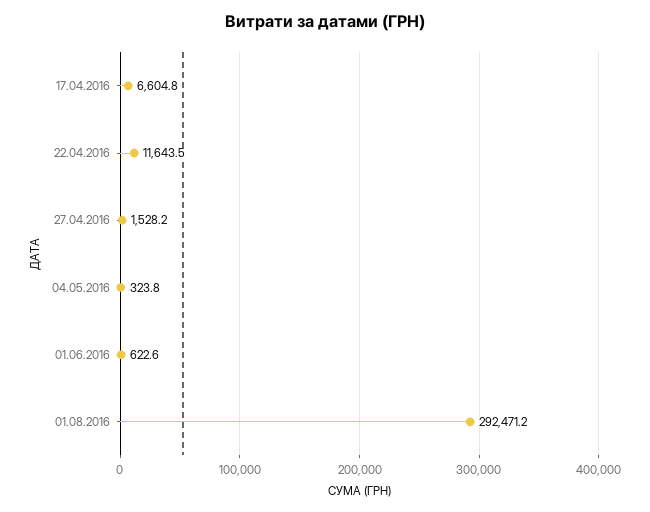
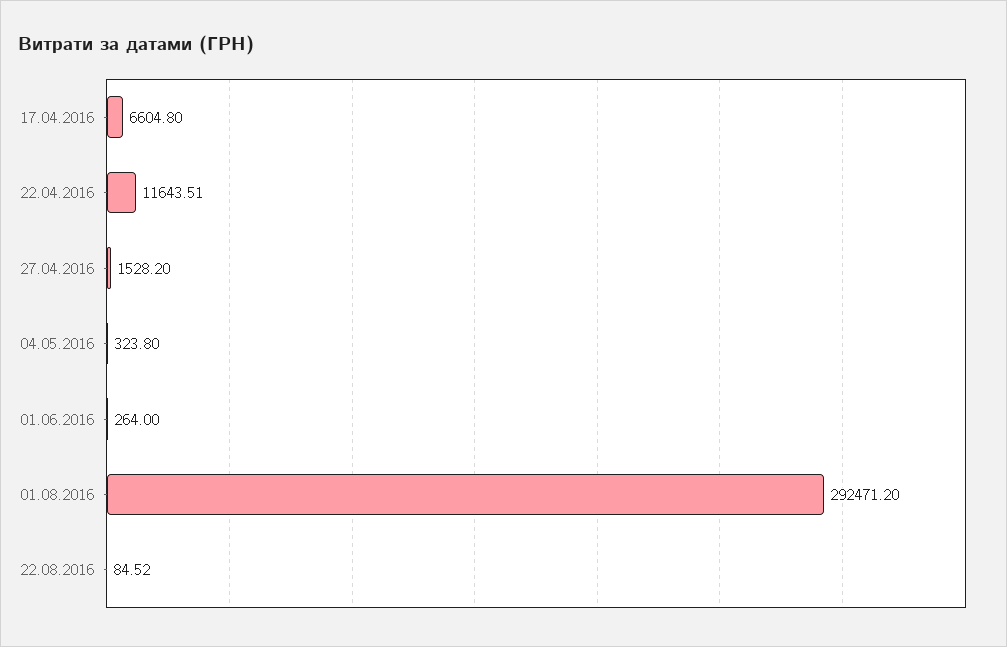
01.06.2016: 622.6 -> 264
22.08.2016: none -> 84.52

